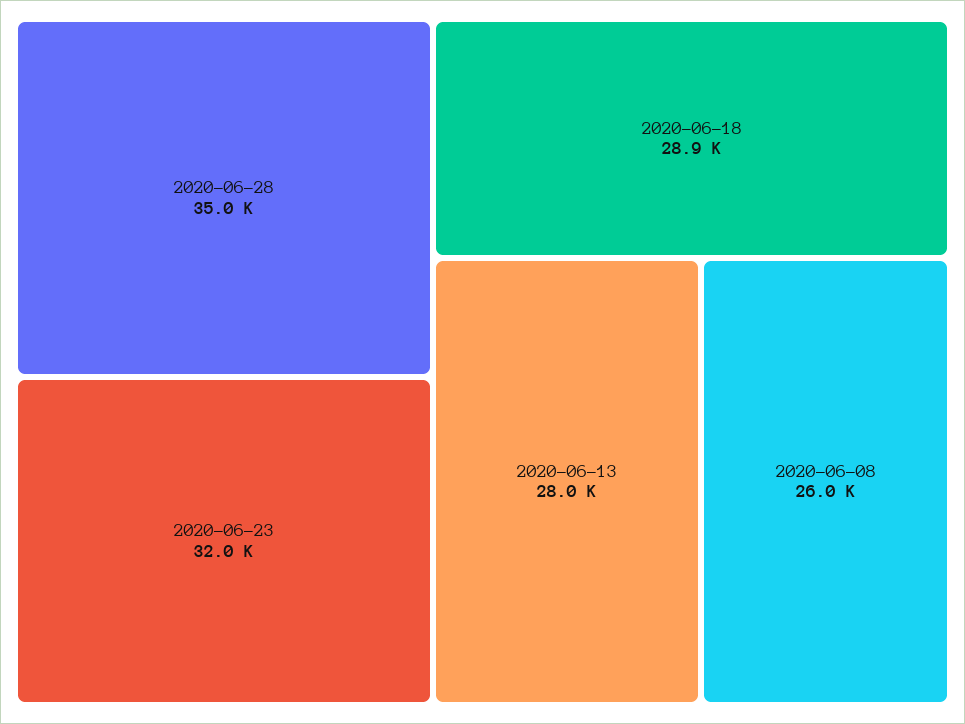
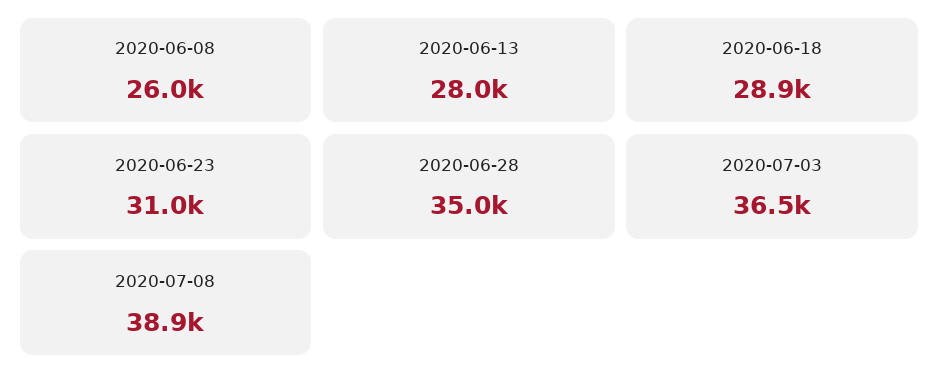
2020-06-23: 32000 -> 31000
2020-07-03: none -> 36500
2020-07-08: none -> 38900

